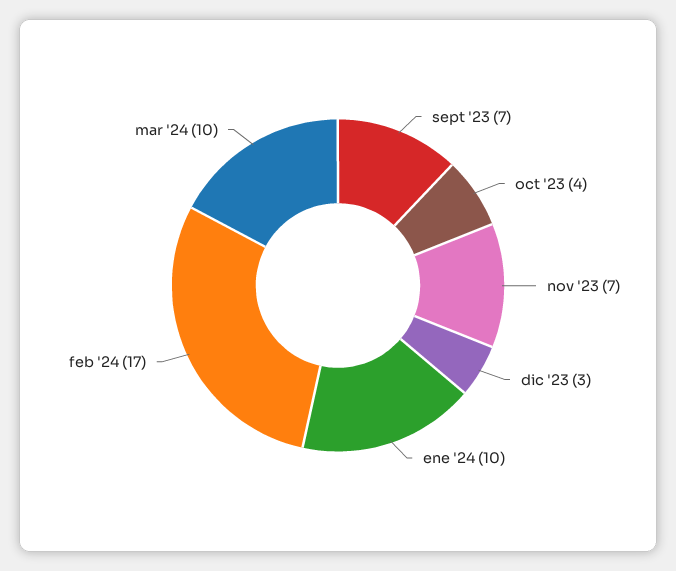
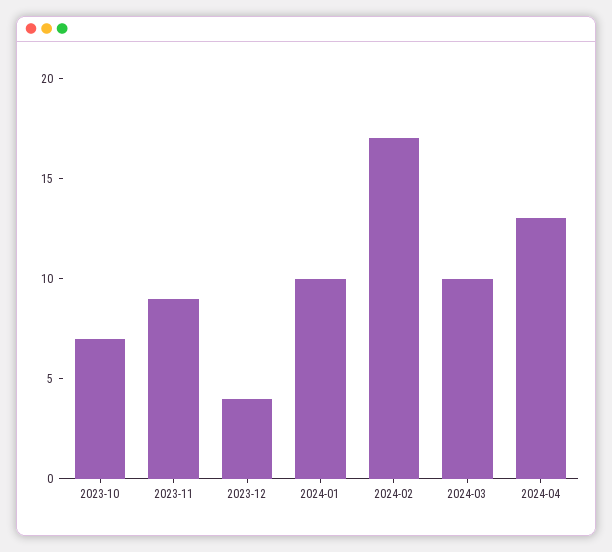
sept '23: 7 -> none
oct '23: 4 -> 7
nov '23: 7 -> 9
dic '23: 3 -> 4
2024-04: none -> 13

